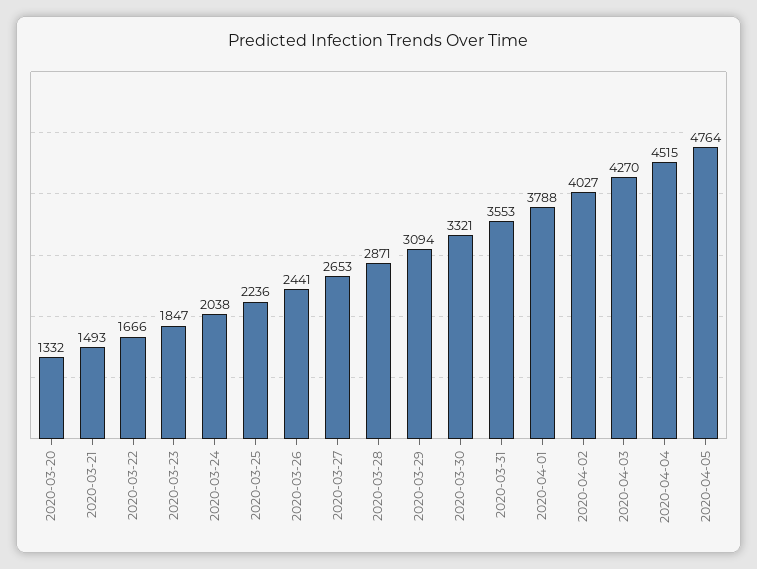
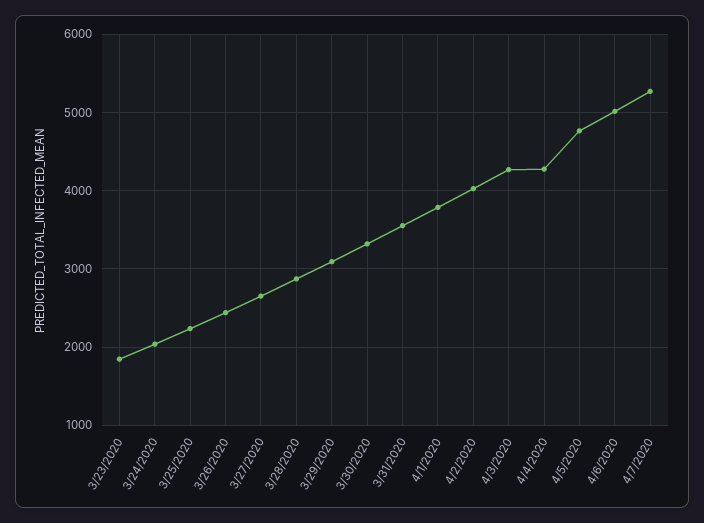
2020-03-20: 1332 -> none
2020-03-21: 1493 -> none
2020-03-22: 1666 -> none
2020-04-04: 4515 -> 4300
4/6/2020: none -> 5000
4/7/2020: none -> 5300

